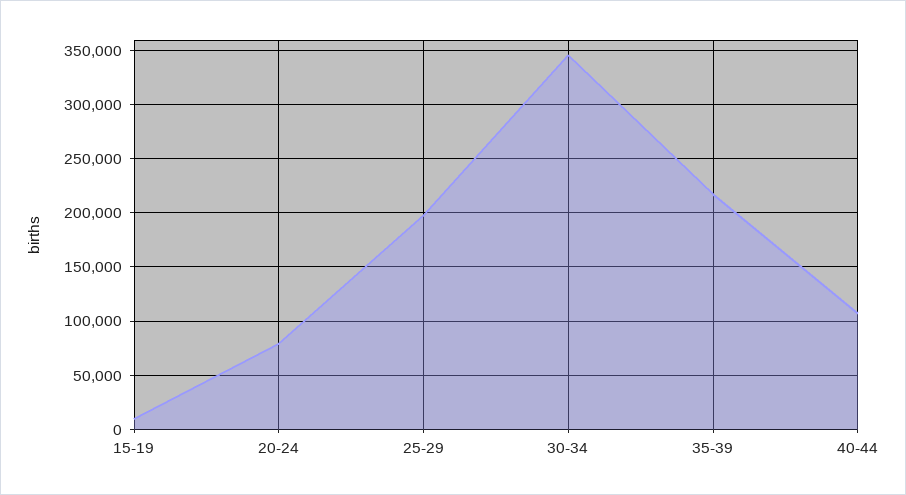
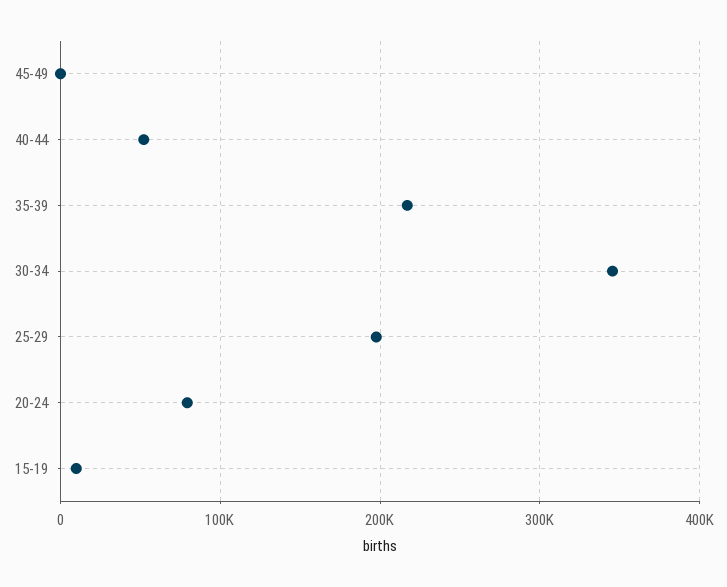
40-44: 110000 -> 50000
45-49: none -> 0

